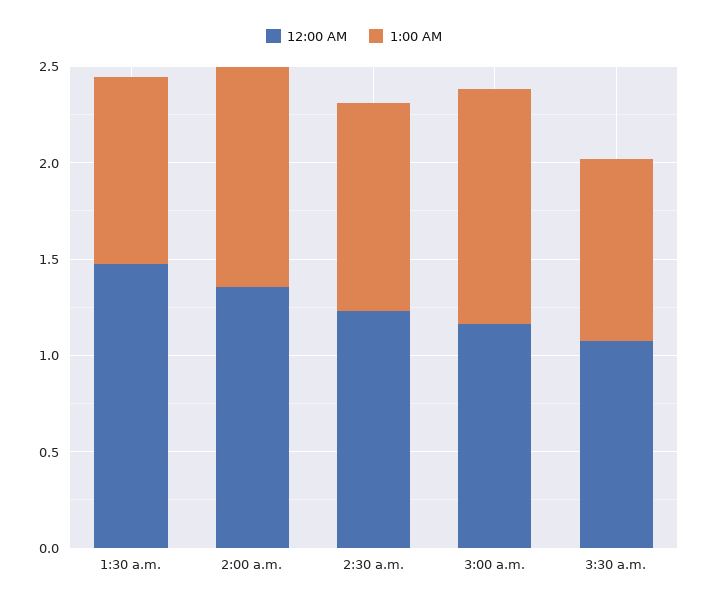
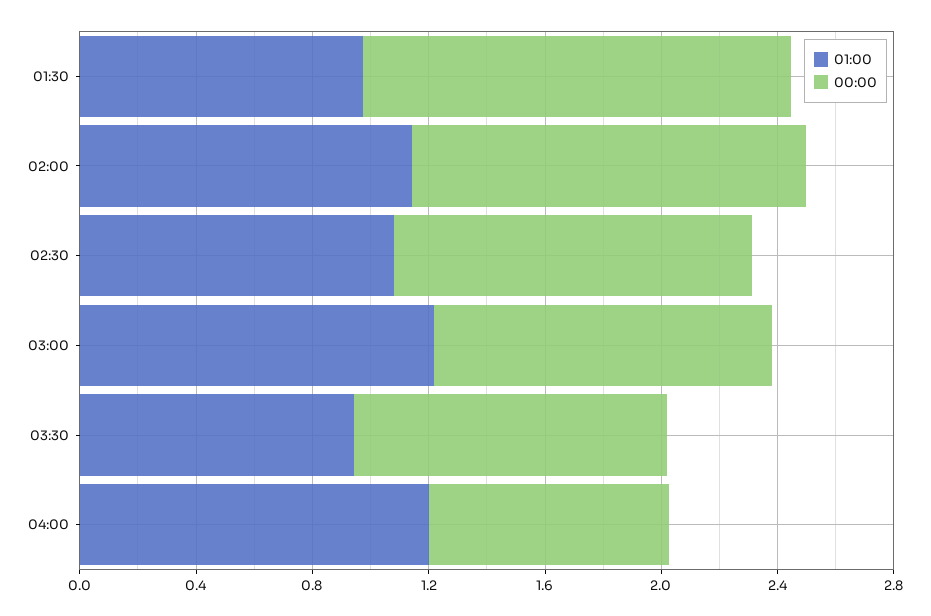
1:00 AM, 04:00: none -> 1.2
12:00 AM, 04:00: none -> 0.8

